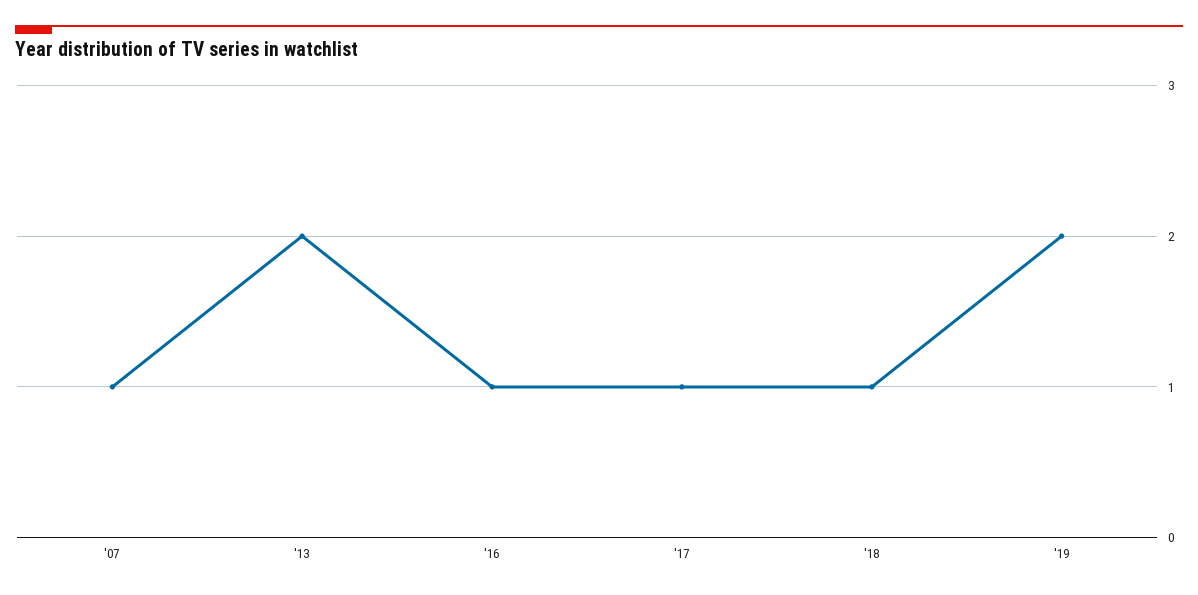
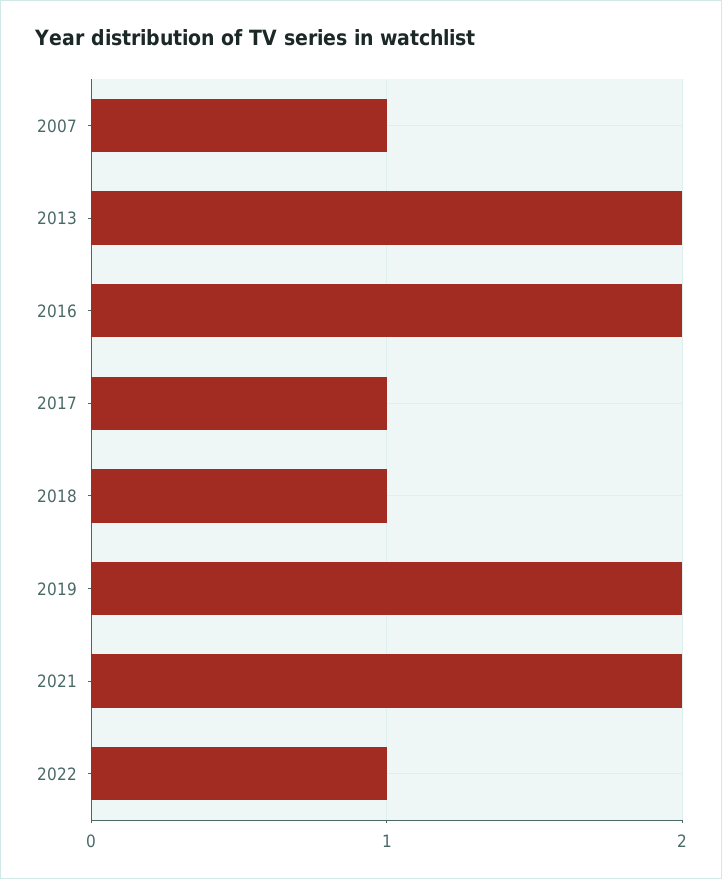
'16: 1 -> 2
2021: none -> 2
2022: none -> 1

